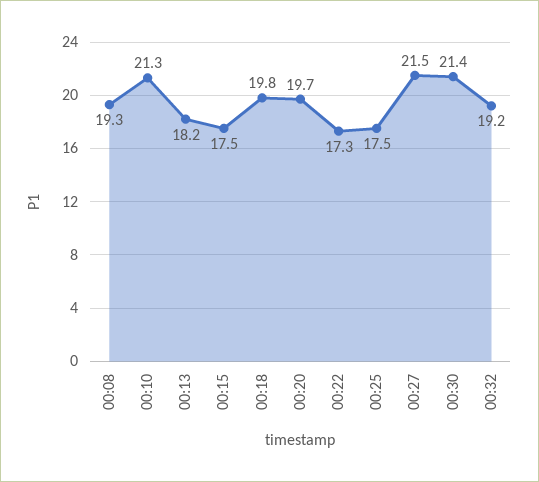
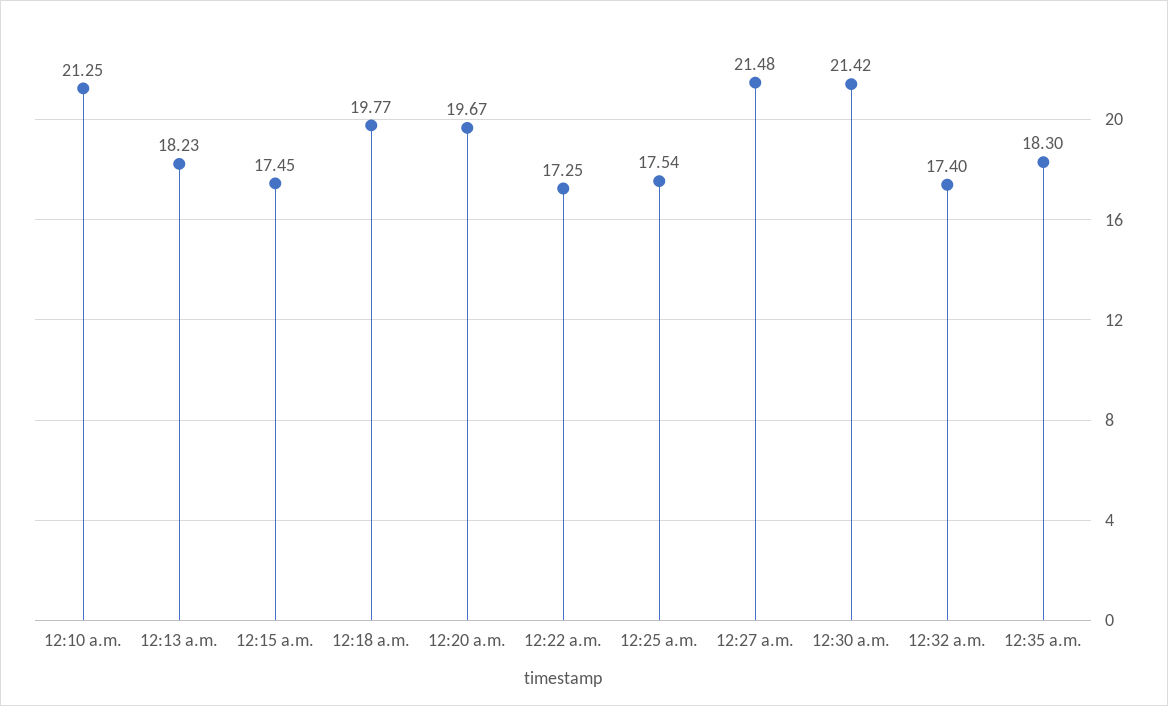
00:08: 19.3 -> none
00:32: 19.2 -> 17.4
12:35 a.m.: none -> 18.3

